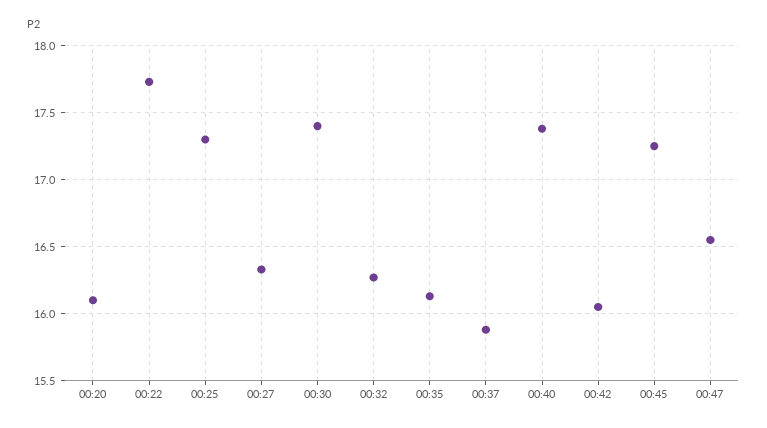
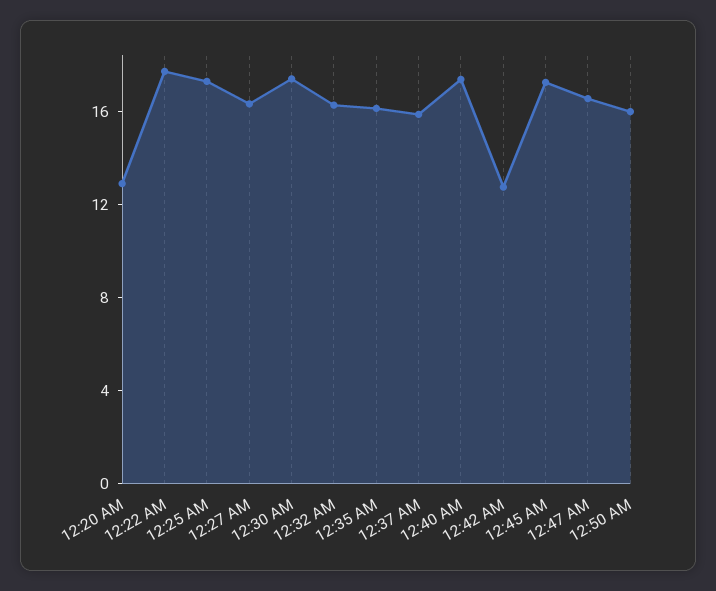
00:20: 16.1 -> 13
00:42: 16.05 -> 13
12:50 AM: none -> 16

